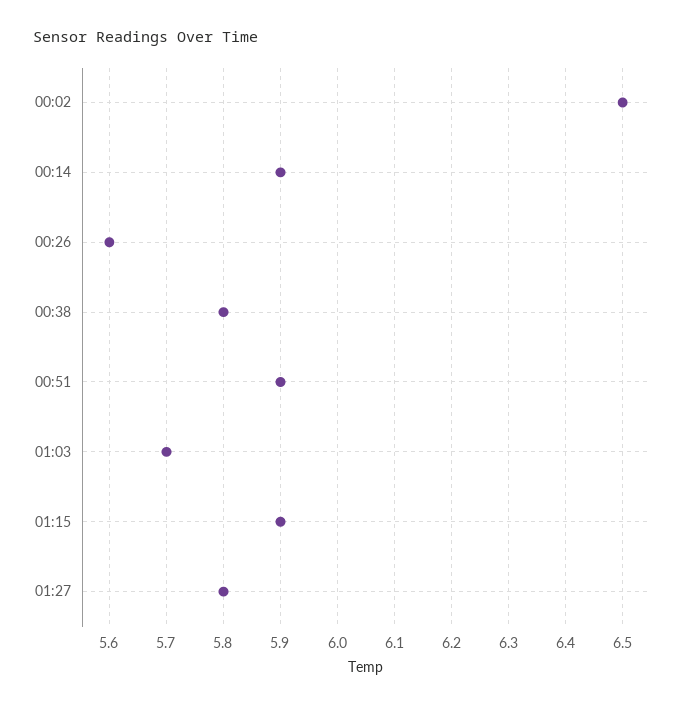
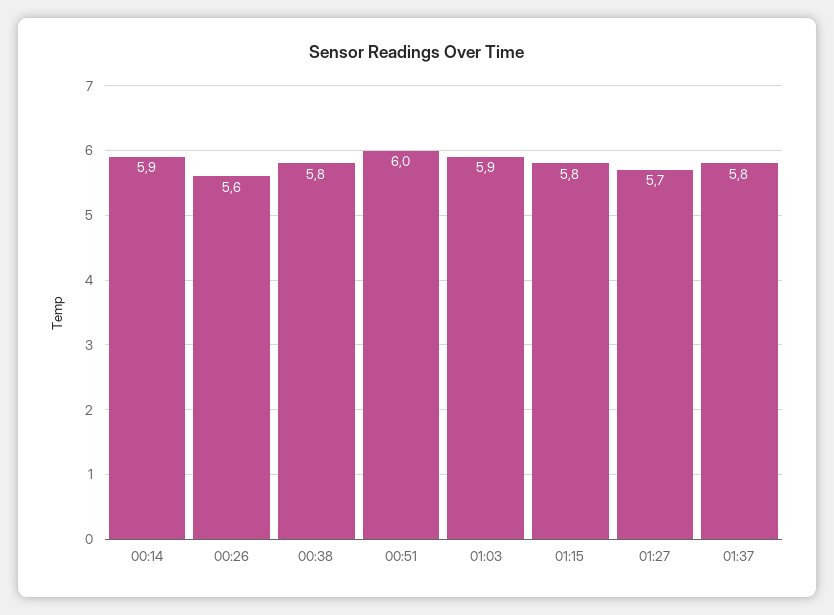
00:02: 6.5 -> none
00:51: 5.9 -> 6
01:03: 5.7 -> 5.9
01:15: 5.9 -> 5.8
01:27: 5.8 -> 5.7
01:37: none -> 5.8

